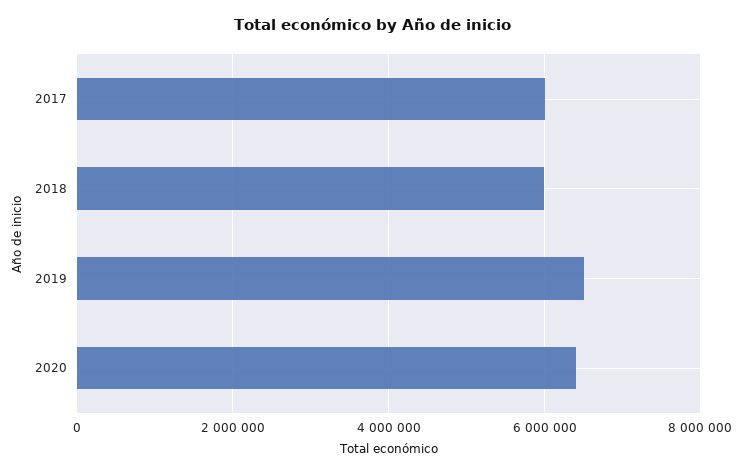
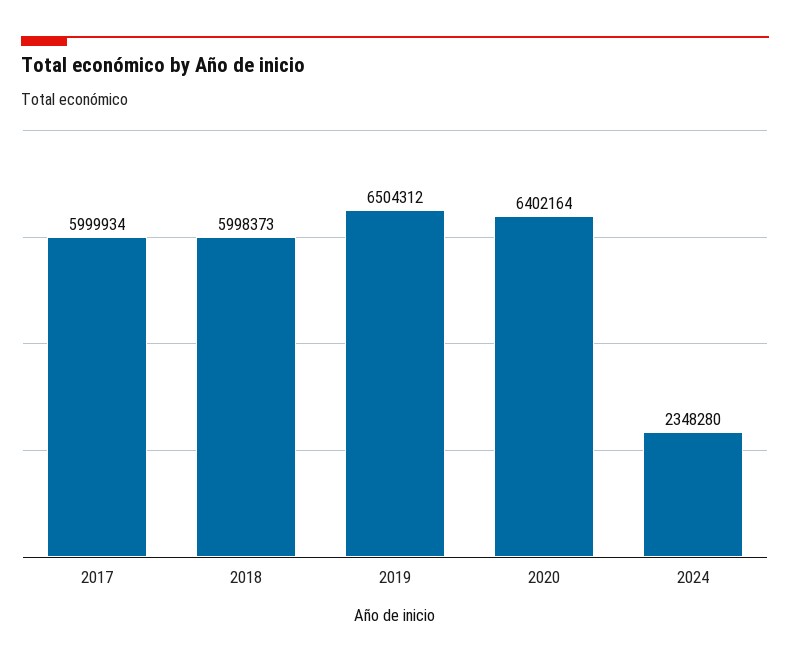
2024: none -> 2348280

